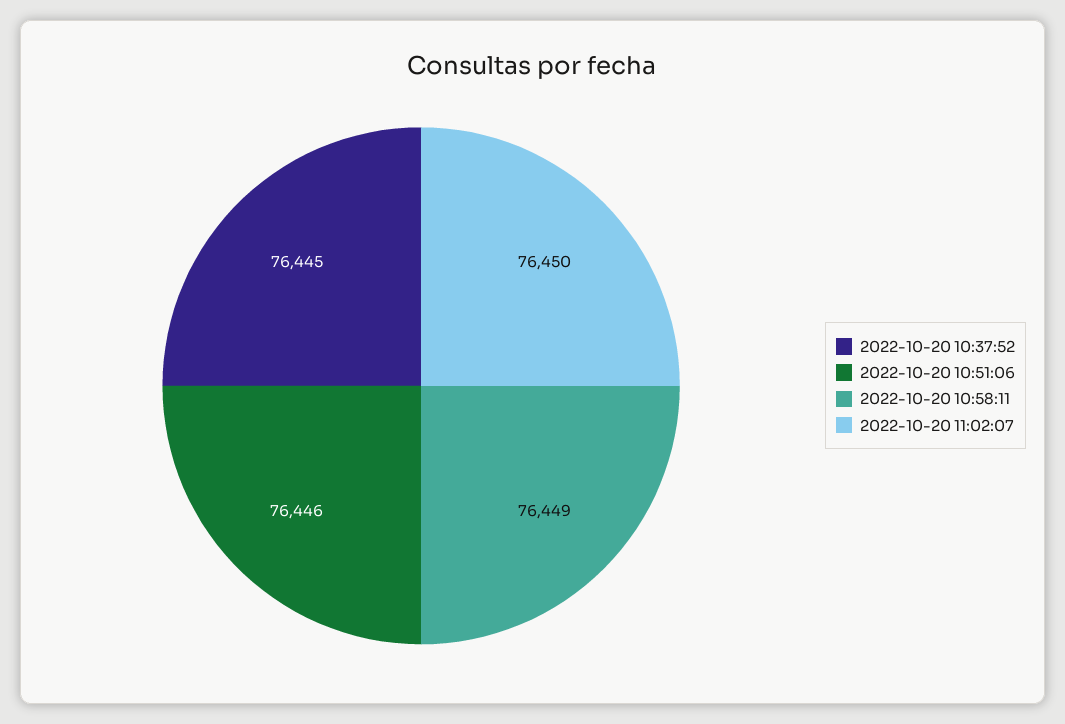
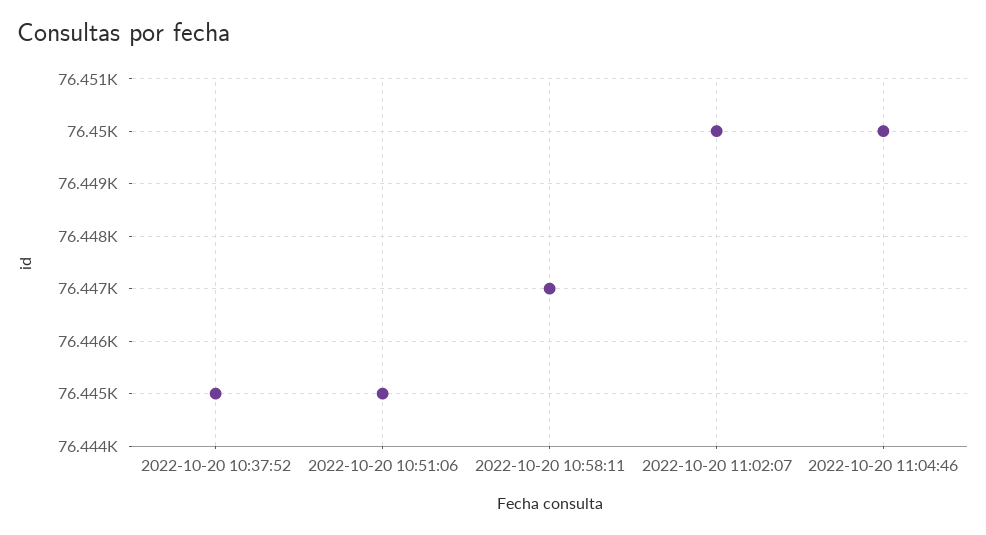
2022-10-20 10:51:06: 76446 -> 76445
2022-10-20 10:58:11: 76449 -> 76447
2022-10-20 11:04:46: none -> 76450

